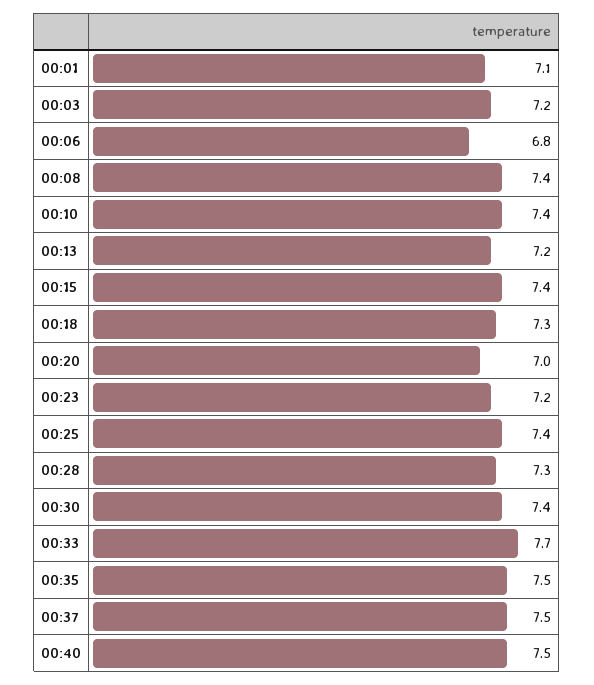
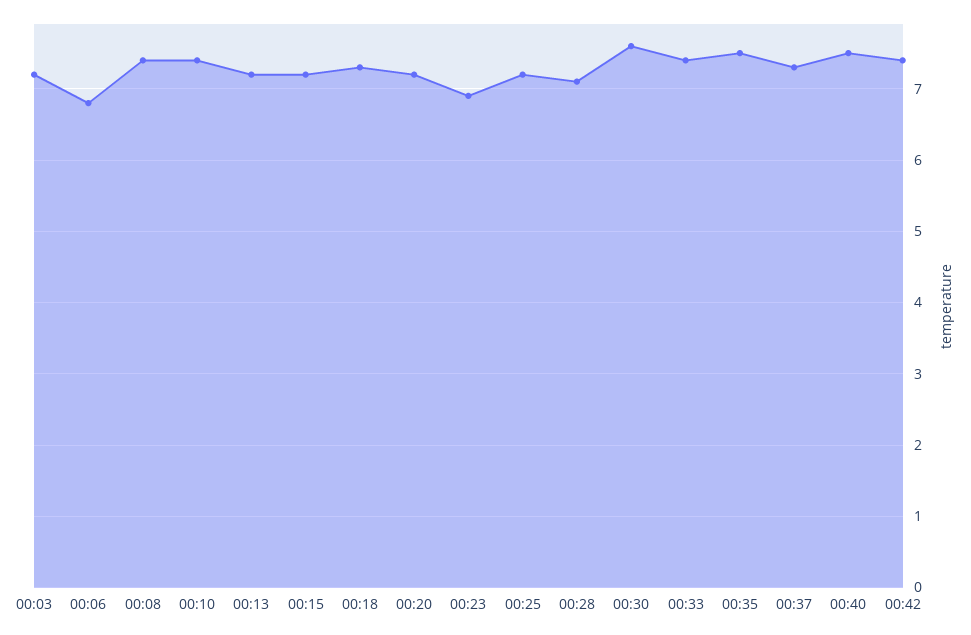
00:01: 7.1 -> none
00:15: 7.4 -> 7.2
00:20: 7 -> 7.2
00:23: 7.2 -> 6.9
00:25: 7.4 -> 7.2
00:28: 7.3 -> 7.1
00:30: 7.4 -> 7.6
00:33: 7.7 -> 7.4
00:37: 7.5 -> 7.3
00:42: none -> 7.4

